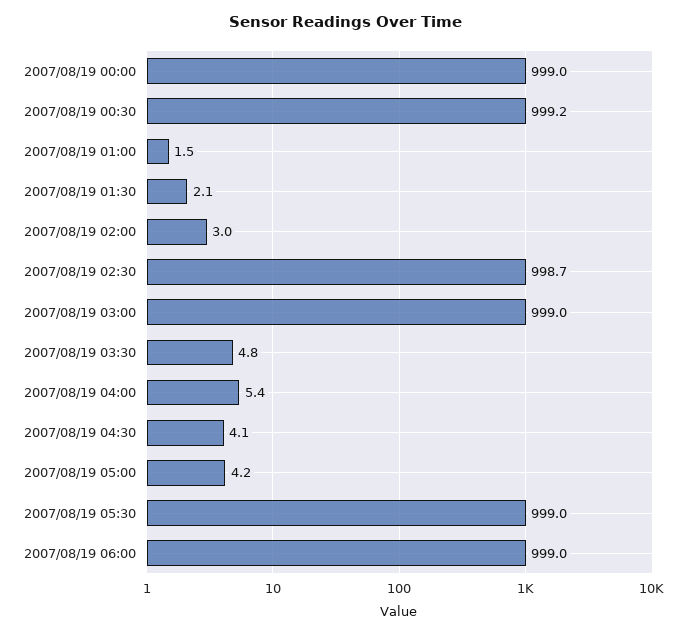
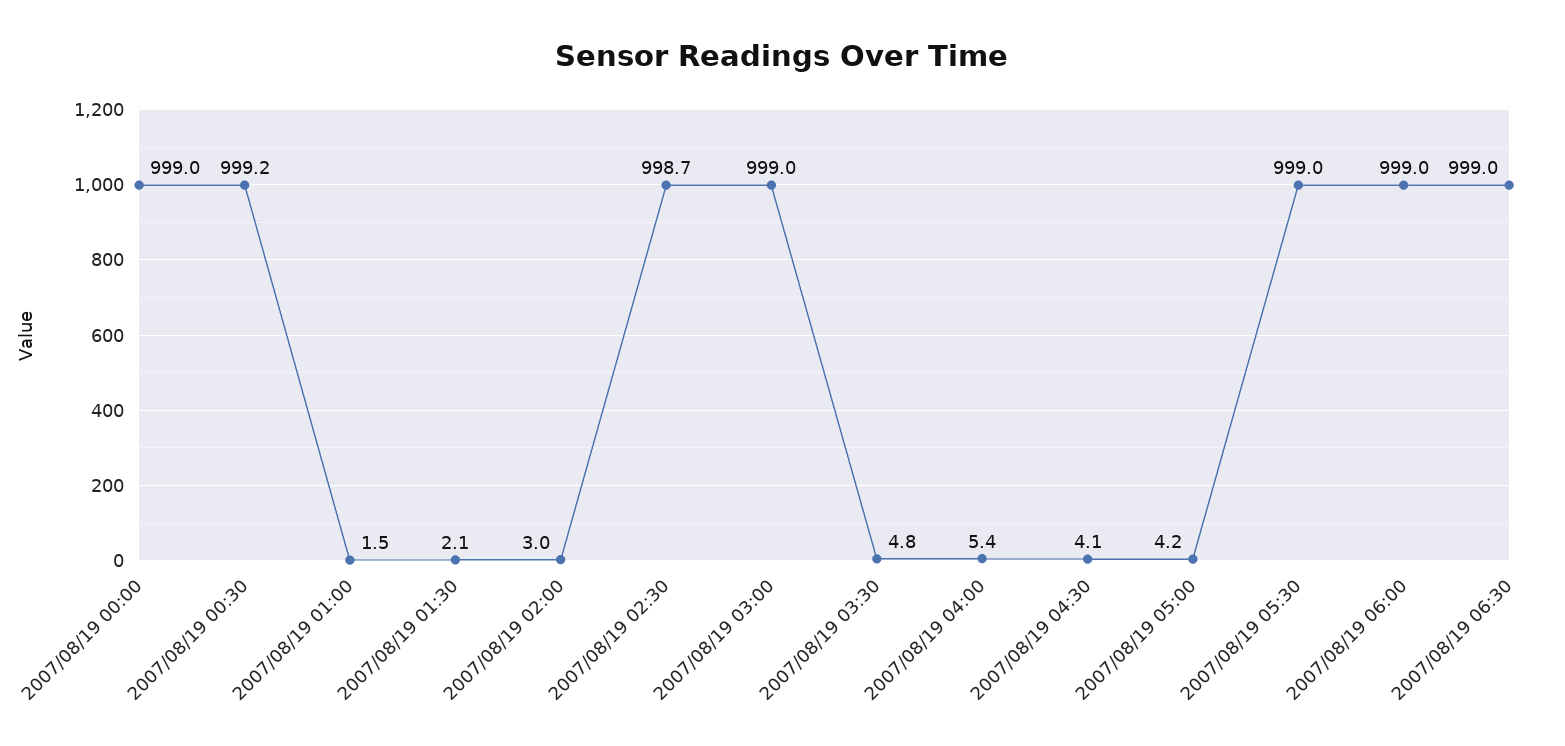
2007/08/19 06:30: none -> 999

